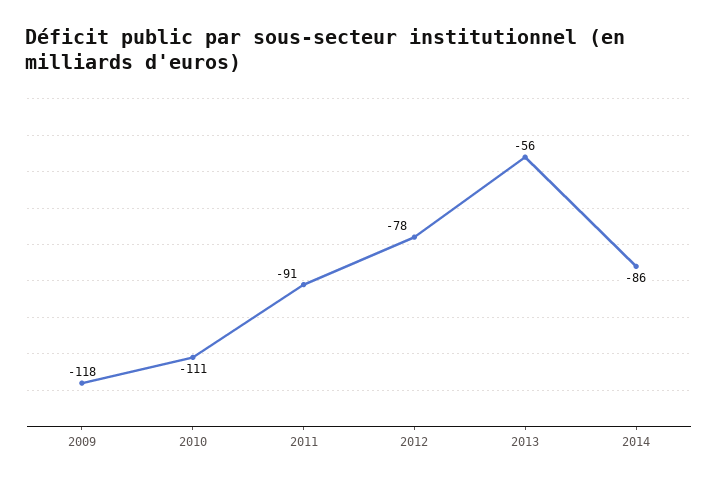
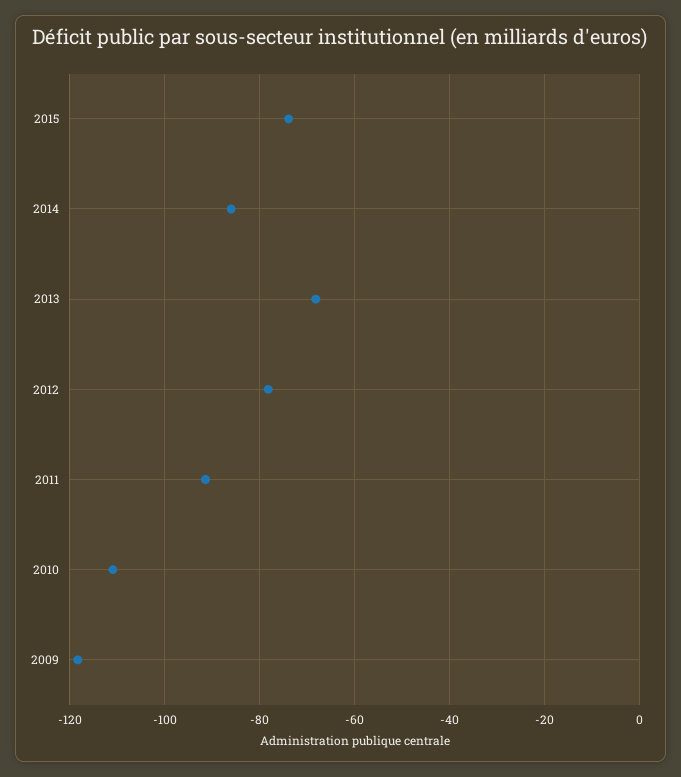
2013: -56 -> -68
2015: none -> -74

